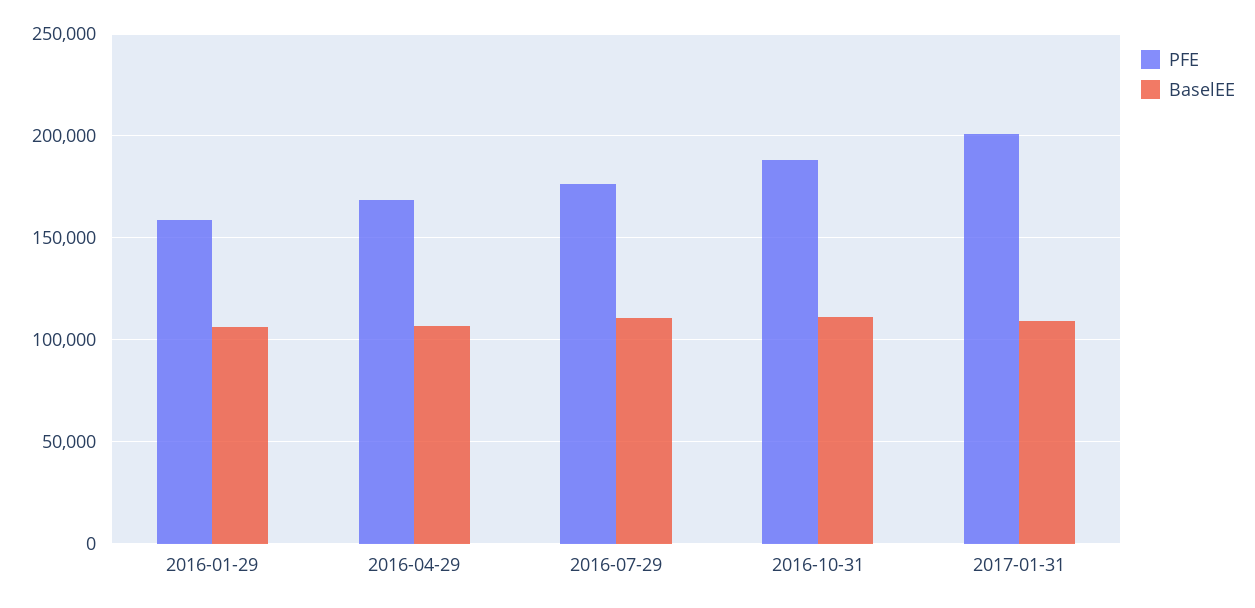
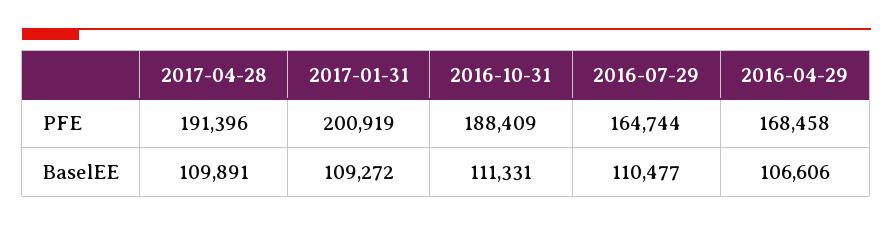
PFE, 2016-01-29: 160000 -> none
BaselEE, 2016-01-29: 105000 -> none
PFE, 2016-07-29: 175000 -> 164744
PFE, 2017-04-28: none -> 191396
BaselEE, 2017-04-28: none -> 109891

